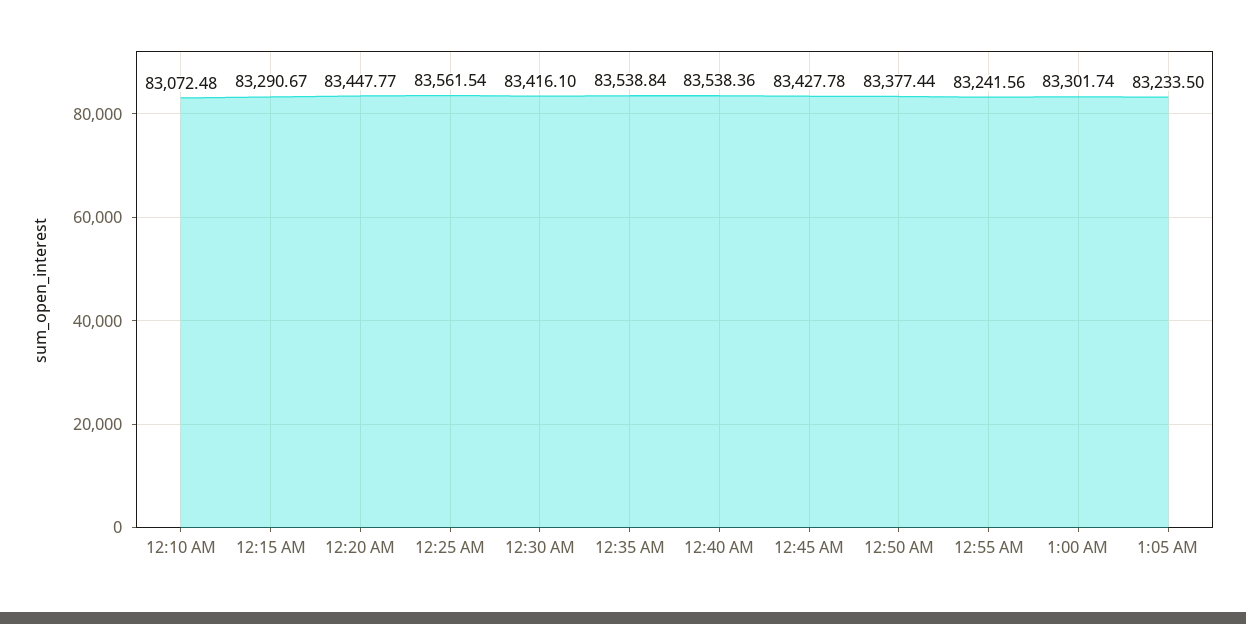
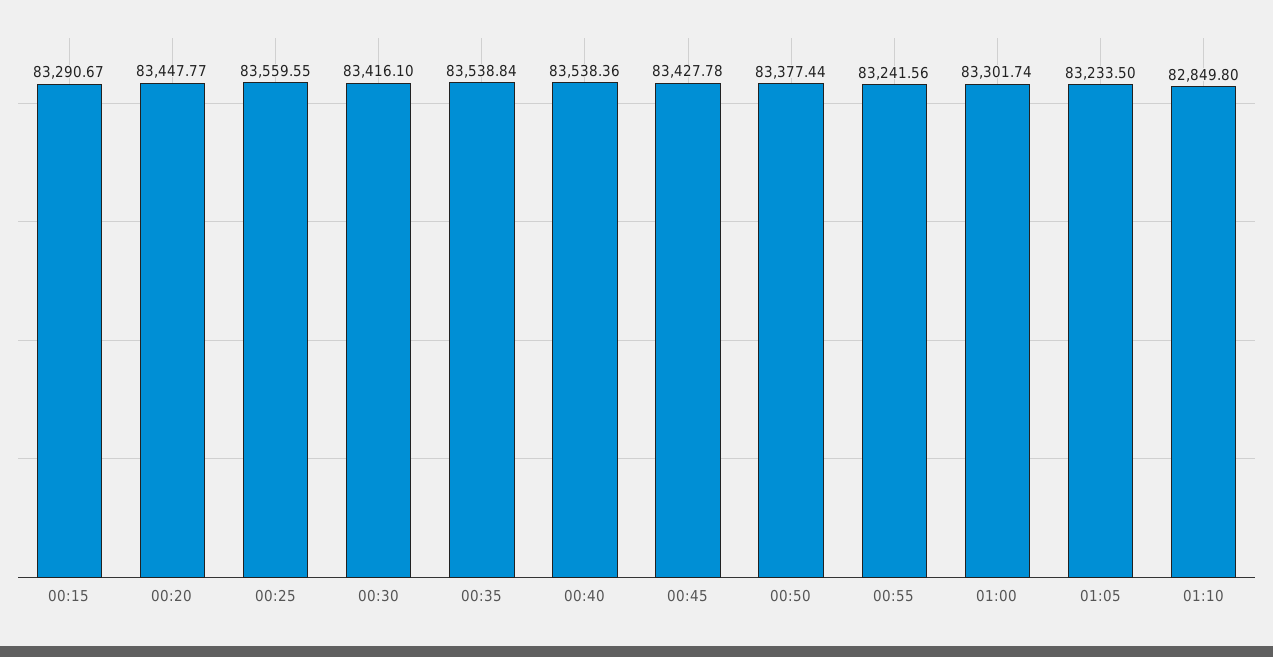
12:10 AM: 83072.48 -> none
12:25 AM: 83561.54 -> 83559.55
01:10: none -> 82849.8

